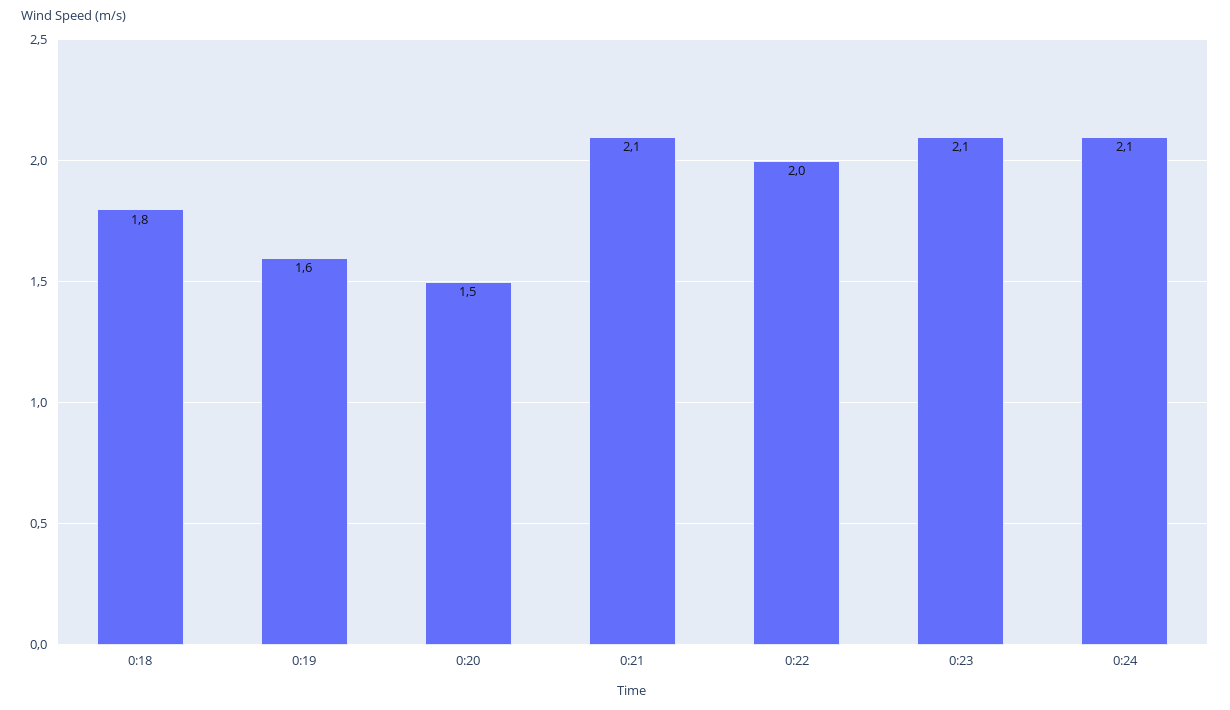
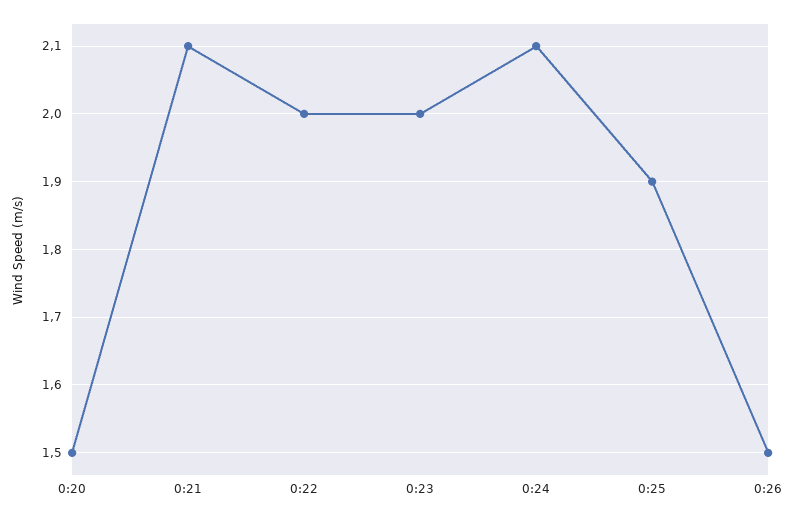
0:18: 1.8 -> none
0:19: 1.6 -> none
0:23: 2.1 -> 2
0:25: none -> 1.9
0:26: none -> 1.5

